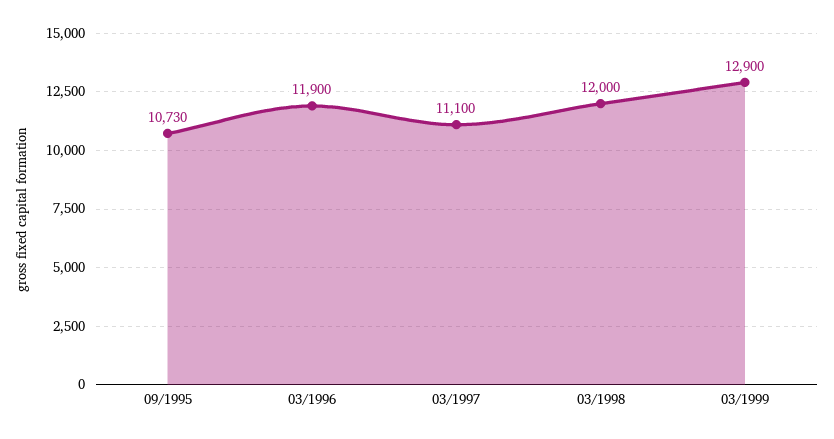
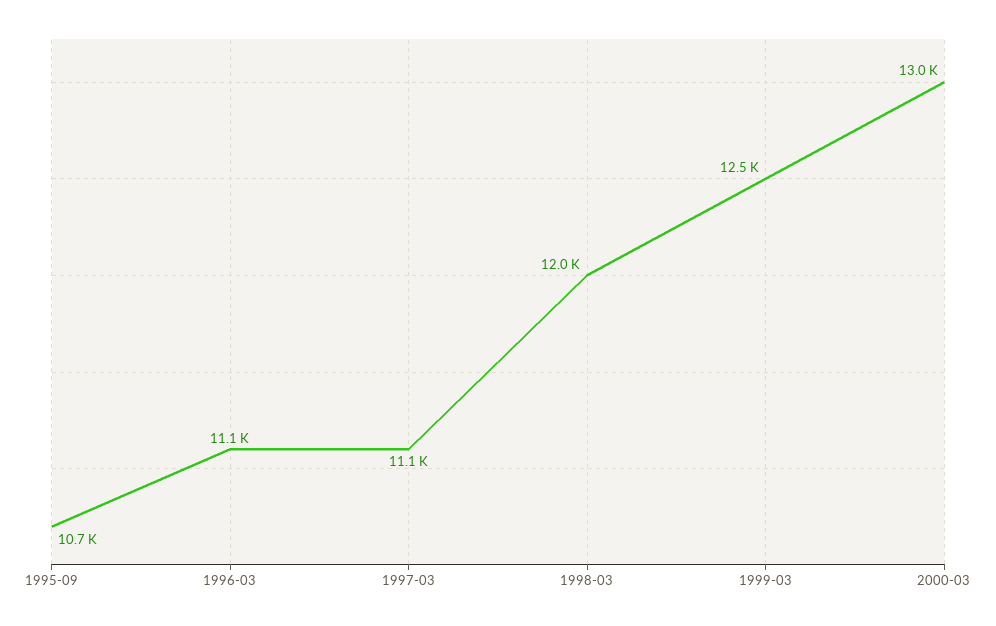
03/1996: 11900 -> 11100
03/1999: 12900 -> 12500
2000-03: none -> 13000

